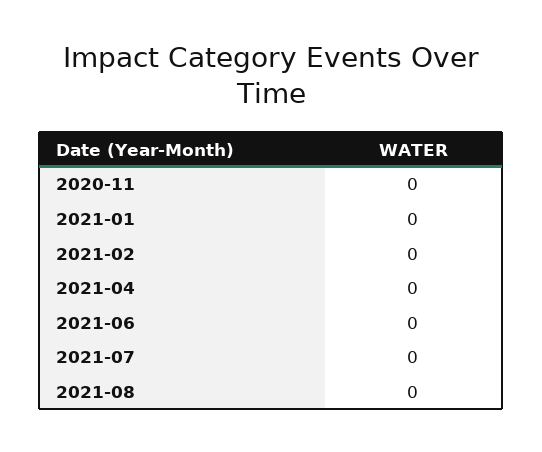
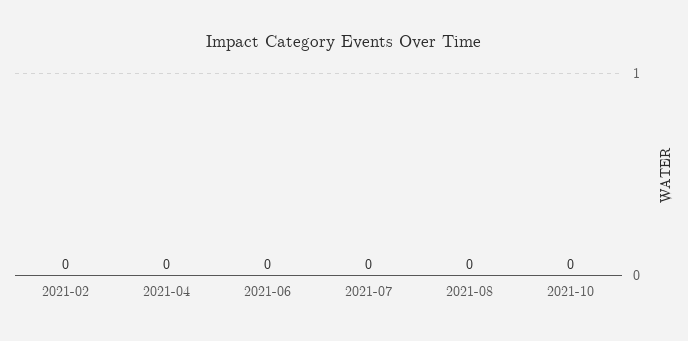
2020-11: 0 -> none
2021-01: 0 -> none
2021-10: none -> 0

